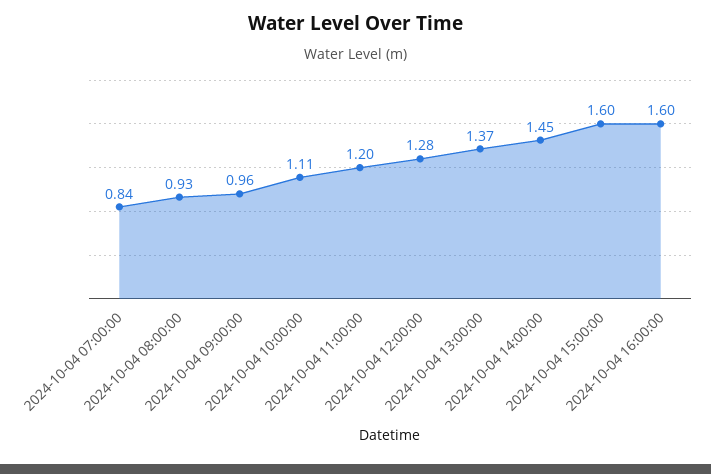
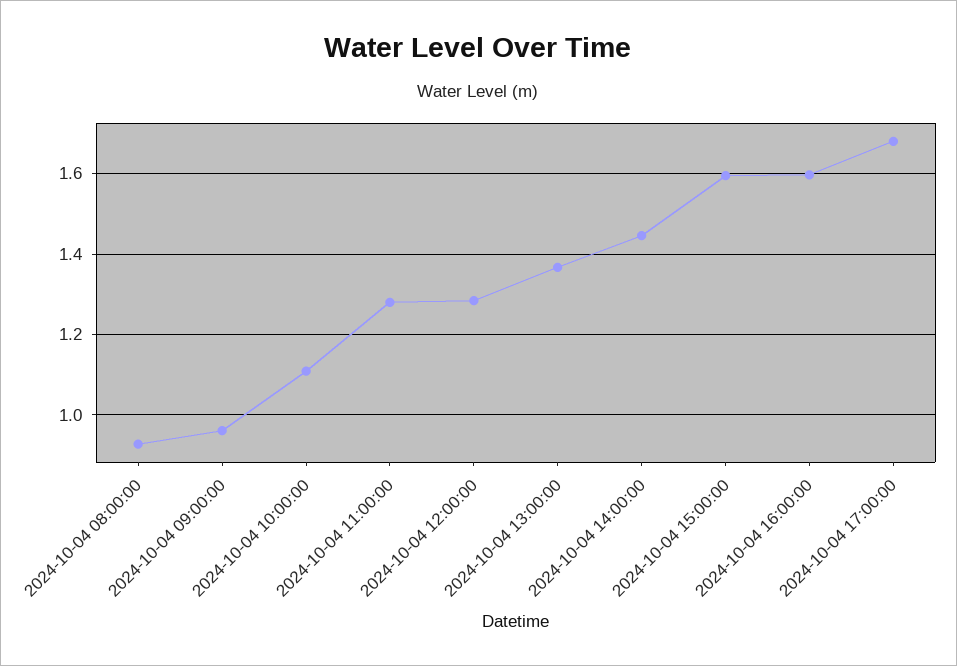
2024-10-04 07:00:00: 0.84 -> none
2024-10-04 11:00:00: 1.2 -> 1.28
2024-10-04 17:00:00: none -> 1.68

